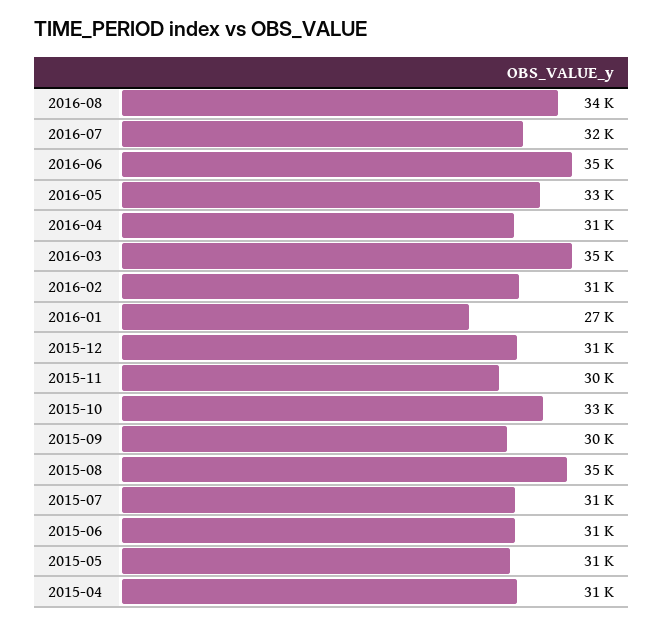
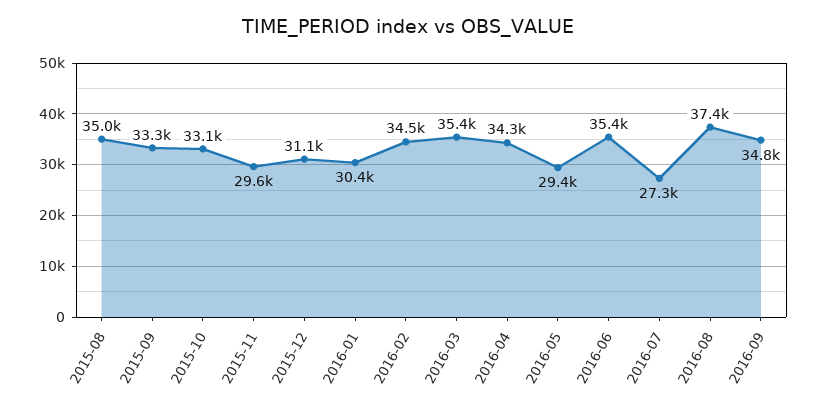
2016-08: 34000 -> 37400
2016-07: 32000 -> 27300
2016-05: 33000 -> 29400
2016-04: 31000 -> 34300
2016-02: 31000 -> 34500
2016-01: 27000 -> 30400
2015-09: 30000 -> 33300
2015-07: 31000 -> none
2015-06: 31000 -> none
2015-05: 31000 -> none
2015-04: 31000 -> none
2016-09: none -> 34800

